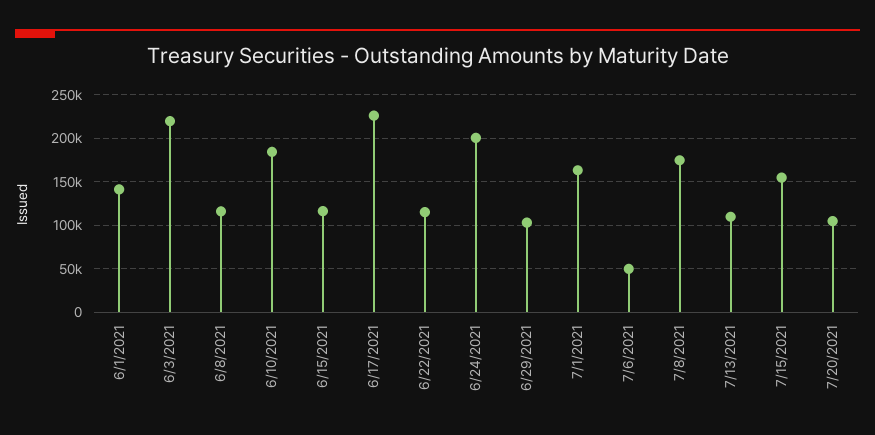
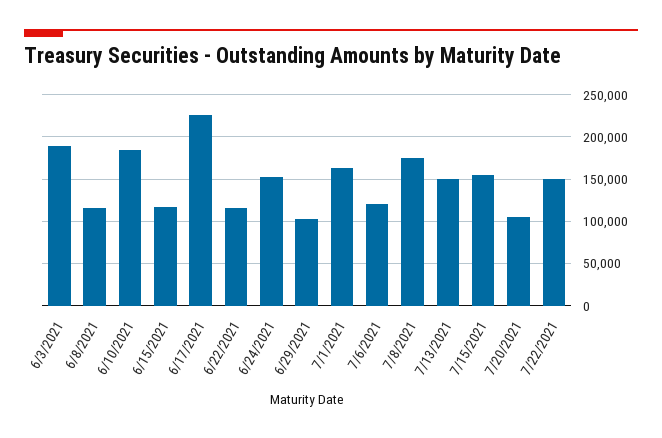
6/1/2021: 140000 -> none
6/3/2021: 220000 -> 190000
6/24/2021: 200000 -> 150000
7/6/2021: 50000 -> 120000
7/13/2021: 110000 -> 150000
7/22/2021: none -> 150000

